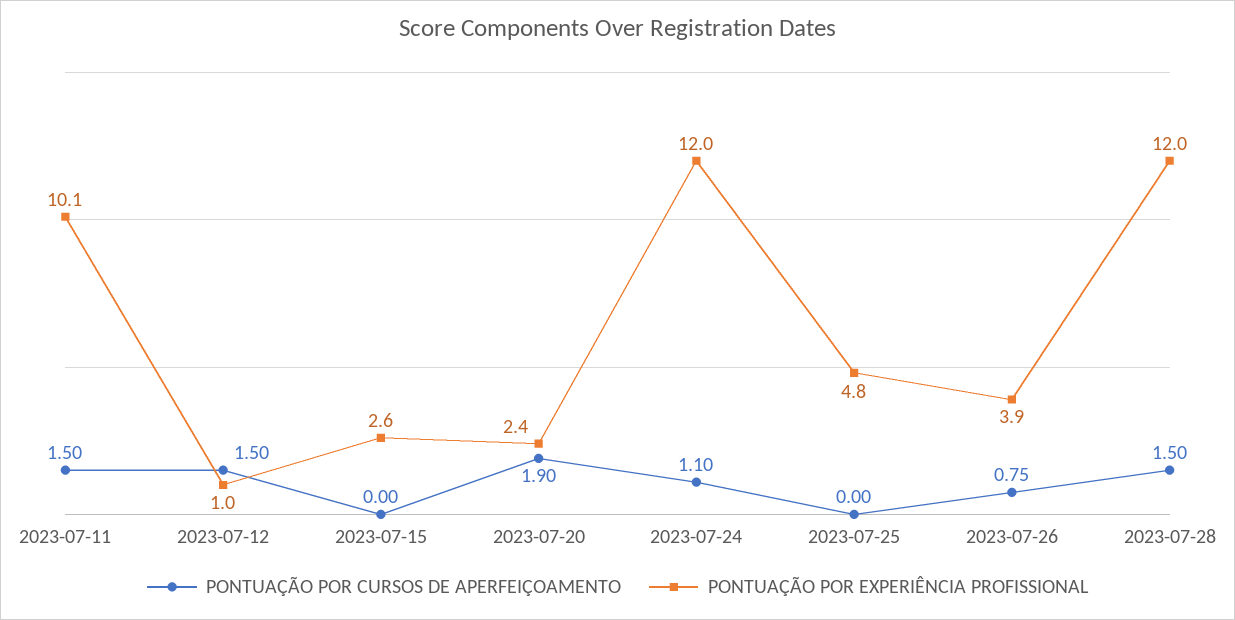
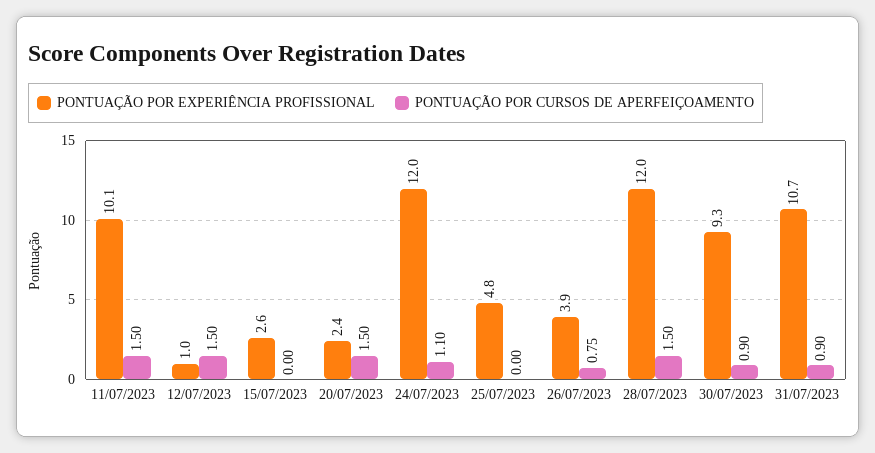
PONTUAÇÃO POR CURSOS DE APERFEIÇOAMENTO, 2023-07-20: 1.9 -> 1.5
PONTUAÇÃO POR EXPERIÊNCIA PROFISSIONAL, 30/07/2023: none -> 9.3
PONTUAÇÃO POR CURSOS DE APERFEIÇOAMENTO, 30/07/2023: none -> 0.9
PONTUAÇÃO POR EXPERIÊNCIA PROFISSIONAL, 31/07/2023: none -> 10.7
PONTUAÇÃO POR CURSOS DE APERFEIÇOAMENTO, 31/07/2023: none -> 0.9

